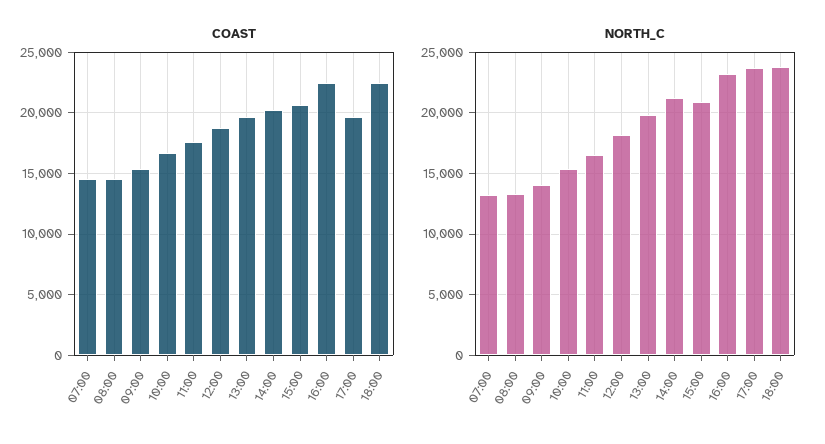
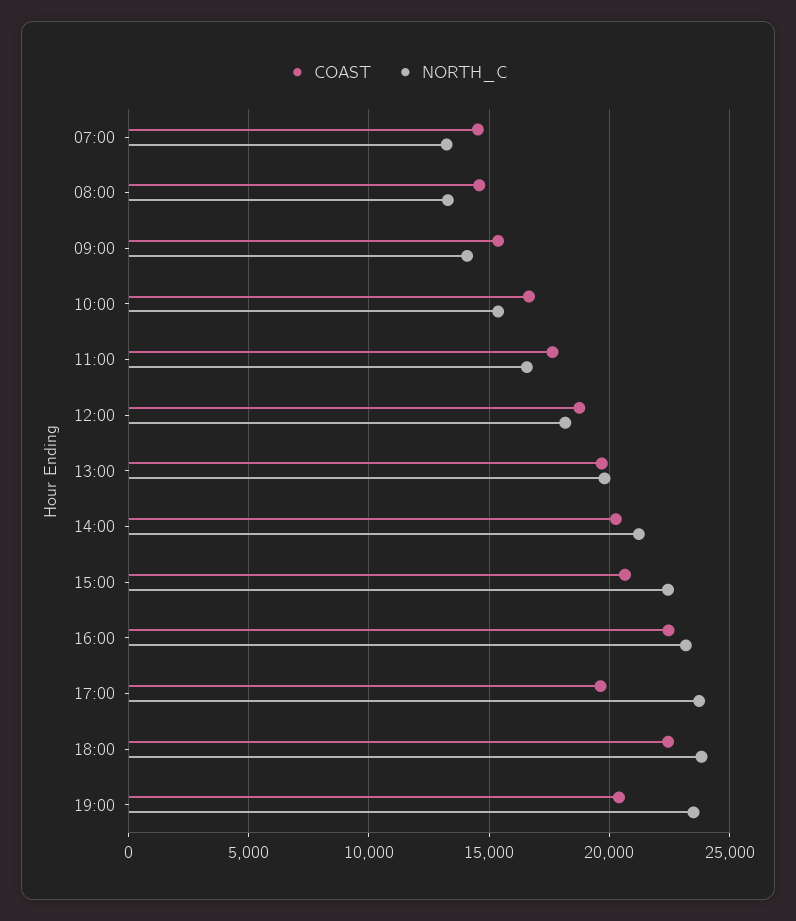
NORTH_C, 15:00: 21000 -> 22500
COAST, 19:00: none -> 20500
NORTH_C, 19:00: none -> 23500

